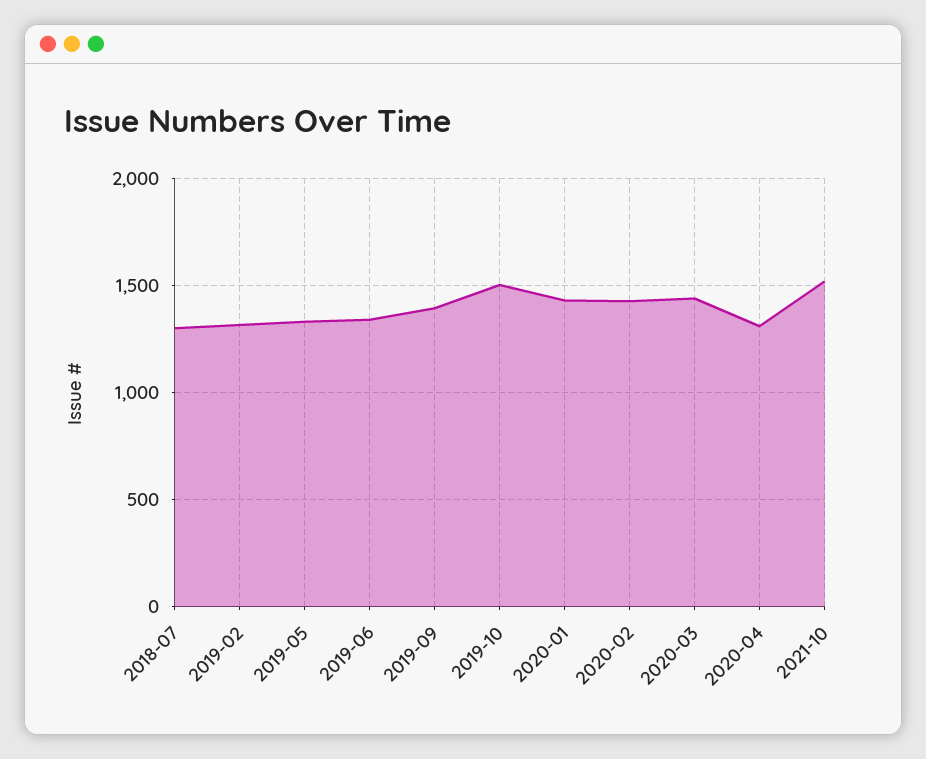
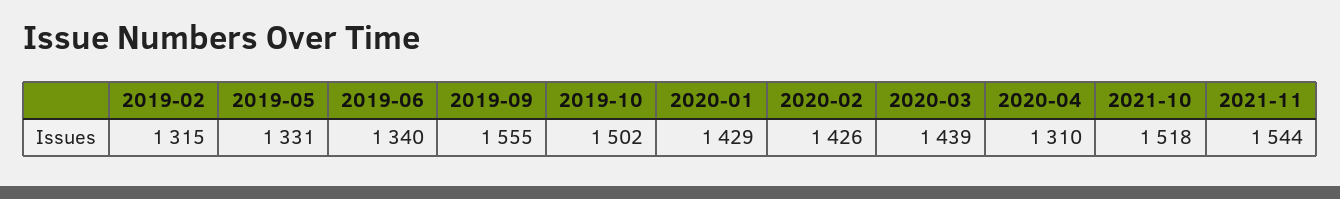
2018-07: 1300 -> none
2019-09: 1400 -> 1555
2021-11: none -> 1544

